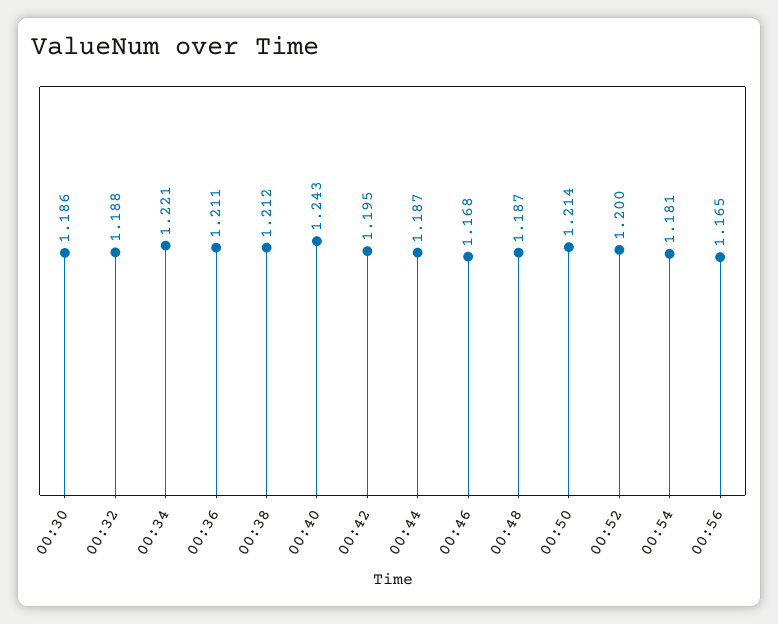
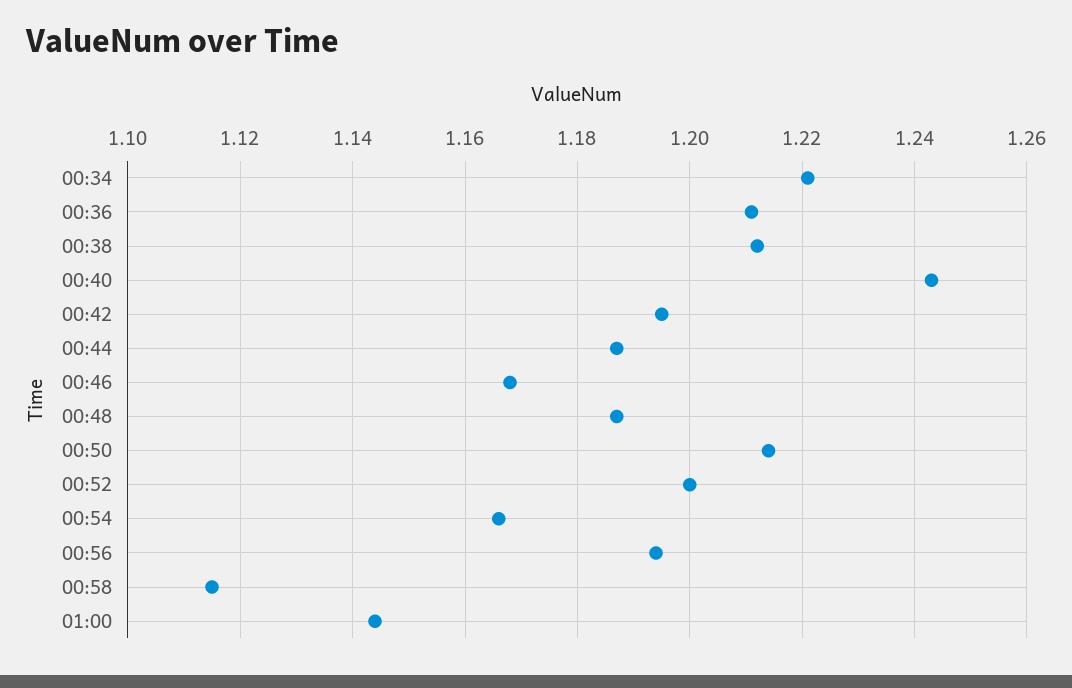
00:30: 1.186 -> none
00:32: 1.188 -> none
00:54: 1.181 -> 1.165
00:56: 1.165 -> 1.195
00:58: none -> 1.115
01:00: none -> 1.145

